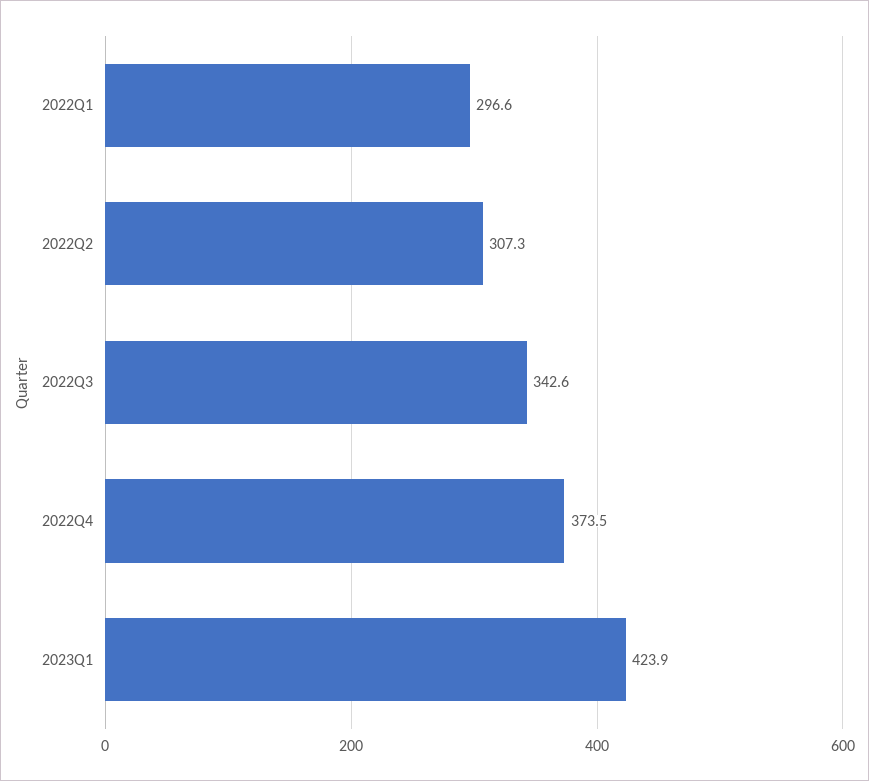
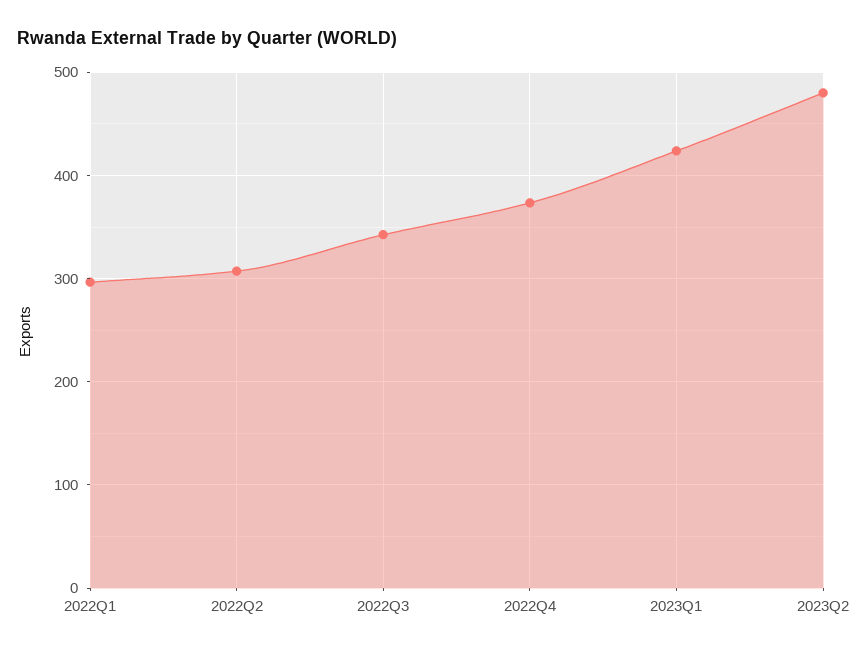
2023Q2: none -> 480

